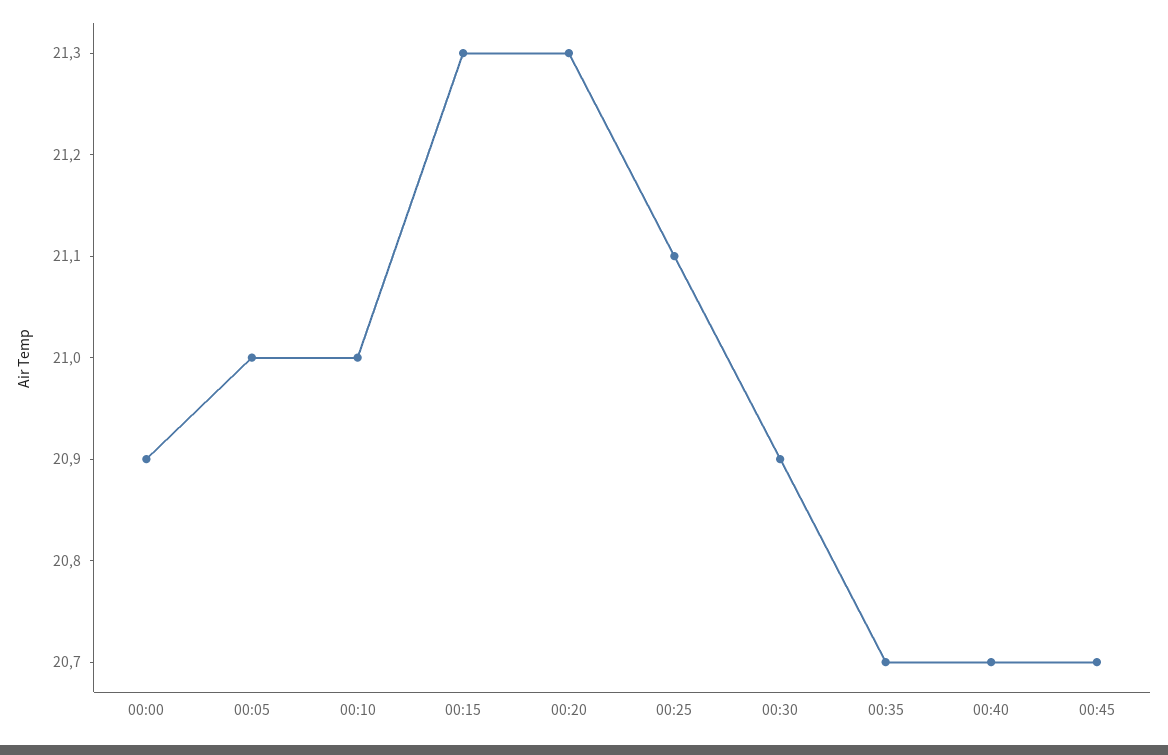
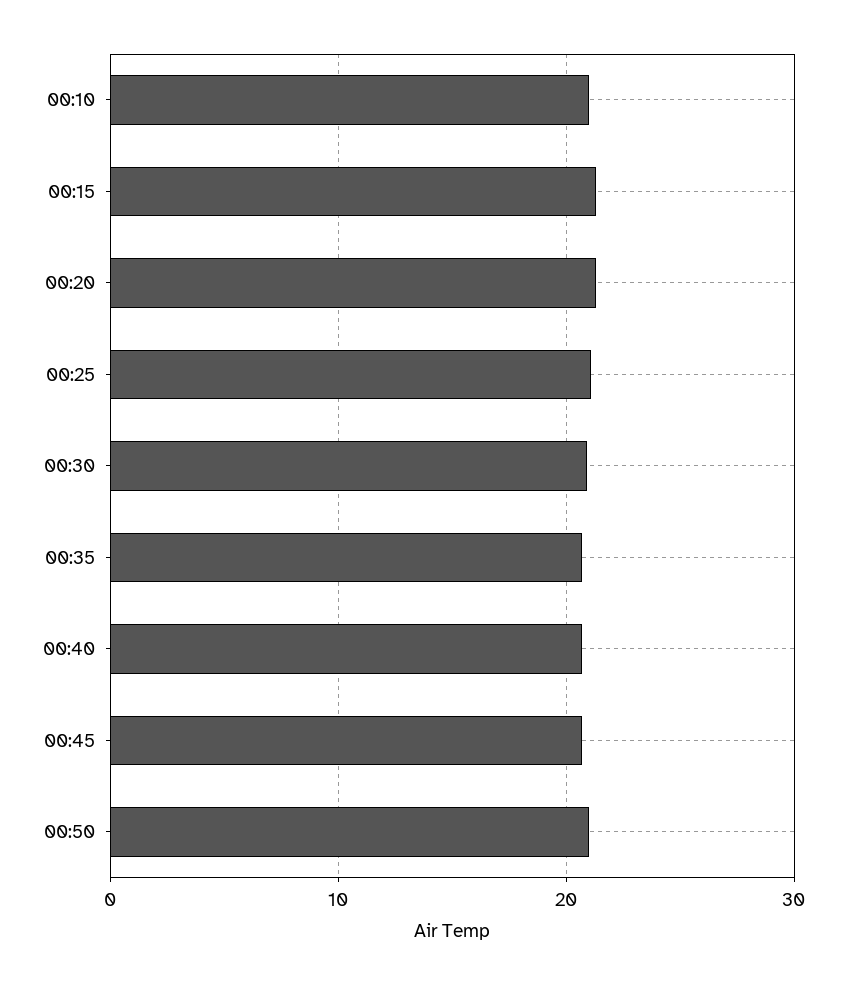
00:00: 20.9 -> none
00:05: 21 -> none
00:50: none -> 21

